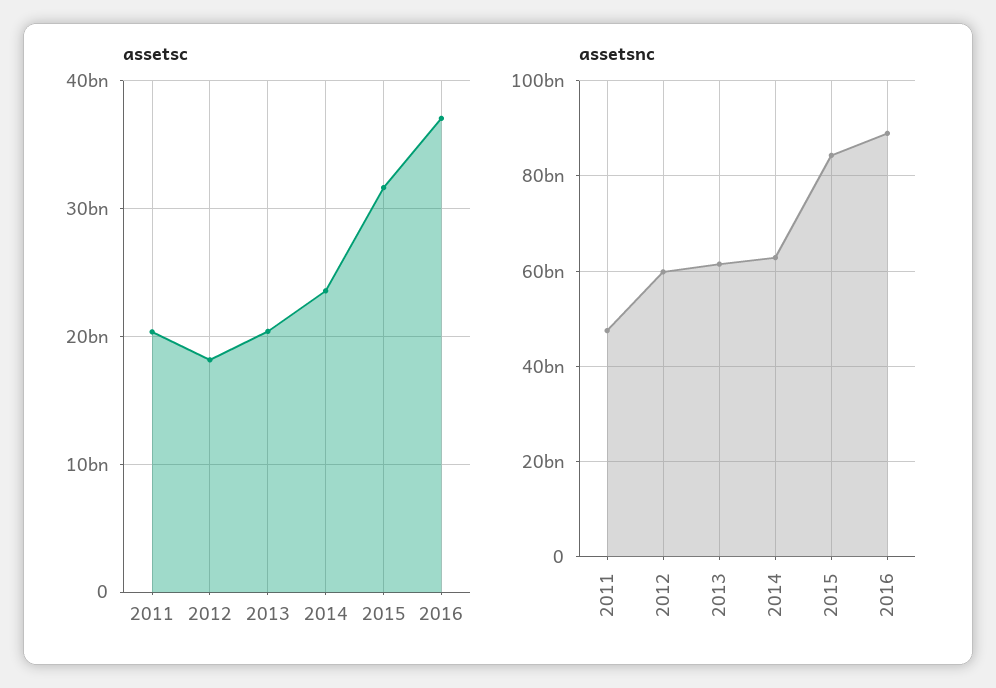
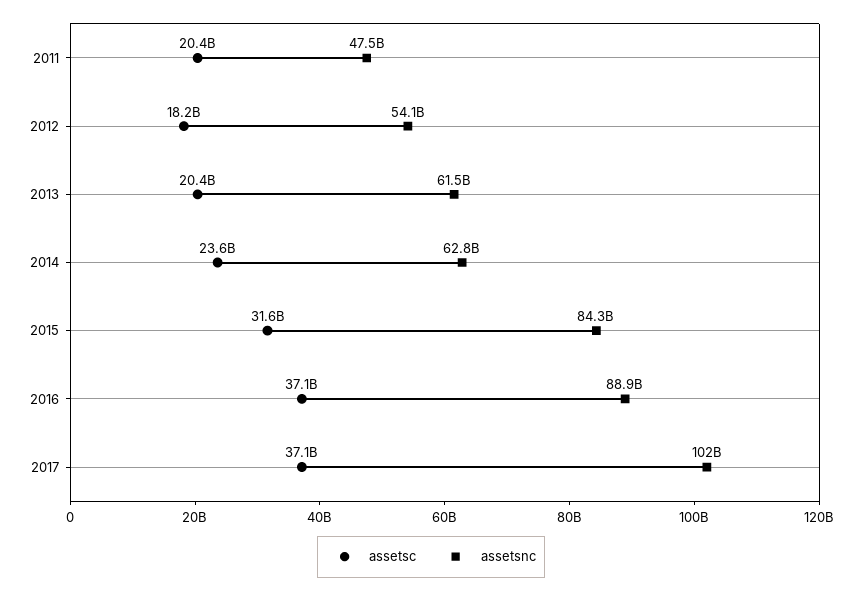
assetsnc, 2012: 60000000000 -> 54100000000
assetsc, 2017: none -> 37100000000
assetsnc, 2017: none -> 102000000000

